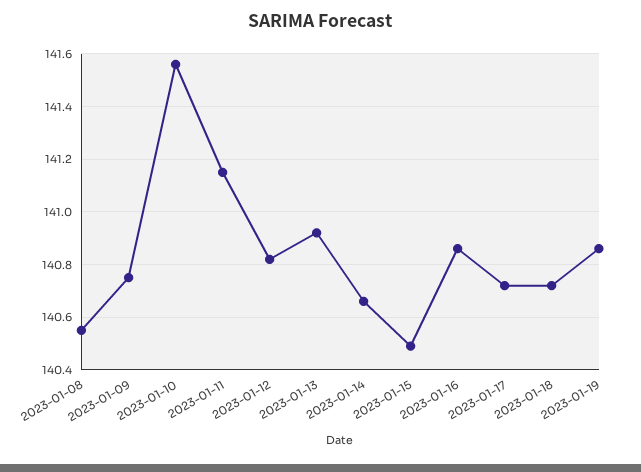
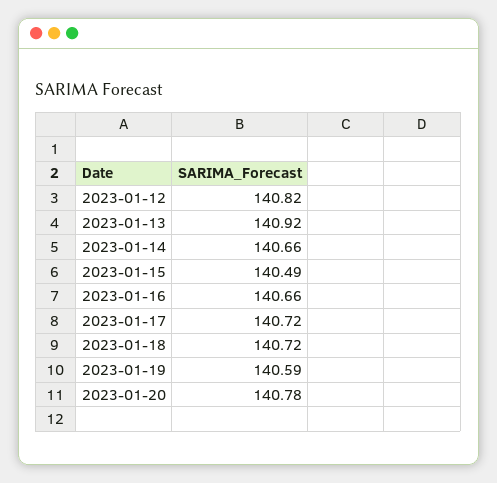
2023-01-08: 140.55 -> none
2023-01-09: 140.75 -> none
2023-01-10: 141.55 -> none
2023-01-11: 141.15 -> none
2023-01-16: 140.85 -> 140.66
2023-01-19: 140.85 -> 140.59
2023-01-20: none -> 140.78

